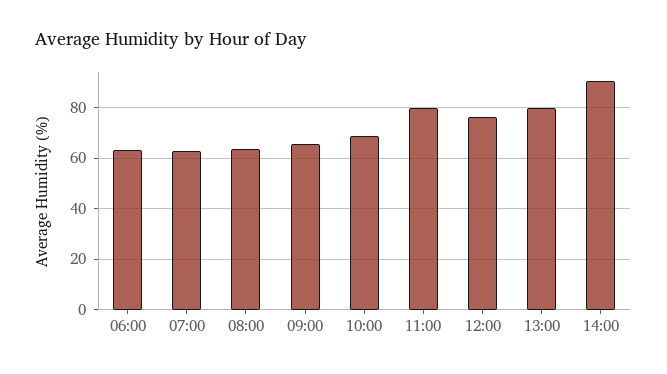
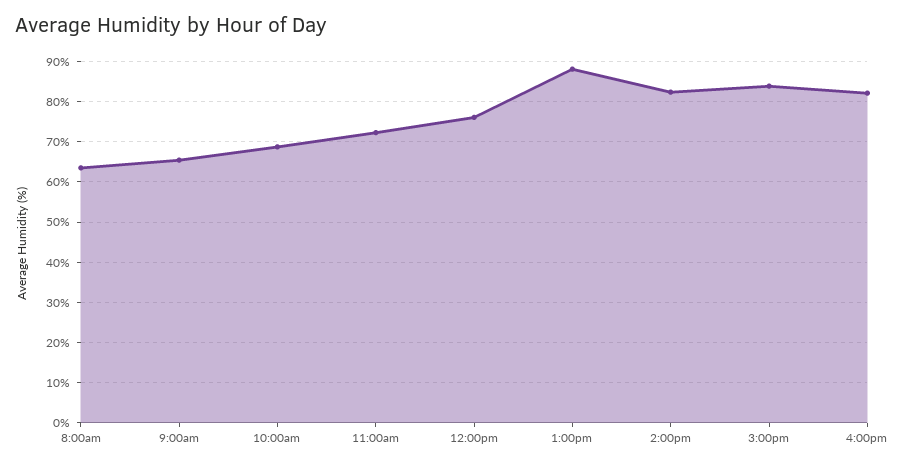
06:00: 62.5 -> none
07:00: 62.5 -> none
11:00: 80 -> 72
13:00: 80 -> 88
14:00: 90 -> 82
3:00pm: none -> 84
4:00pm: none -> 82

